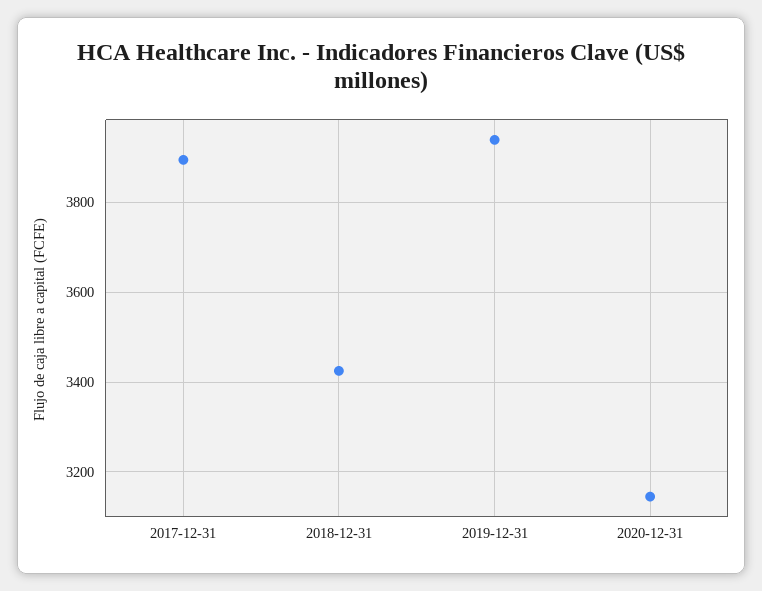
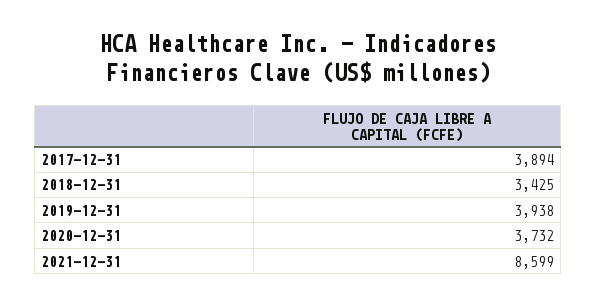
2020-12-31: 3140 -> 3732
2021-12-31: none -> 8599

